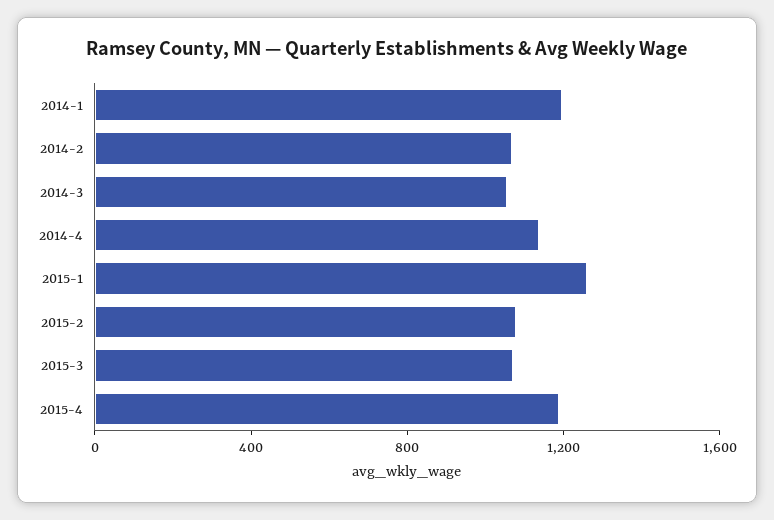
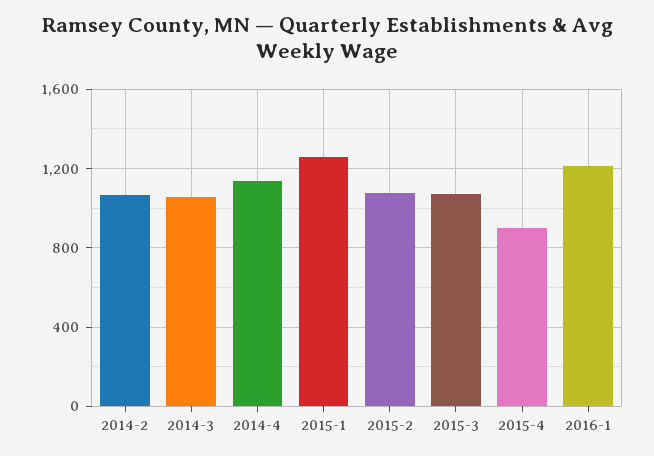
2014-1: 1200 -> none
2015-4: 1200 -> 900
2016-1: none -> 1200

